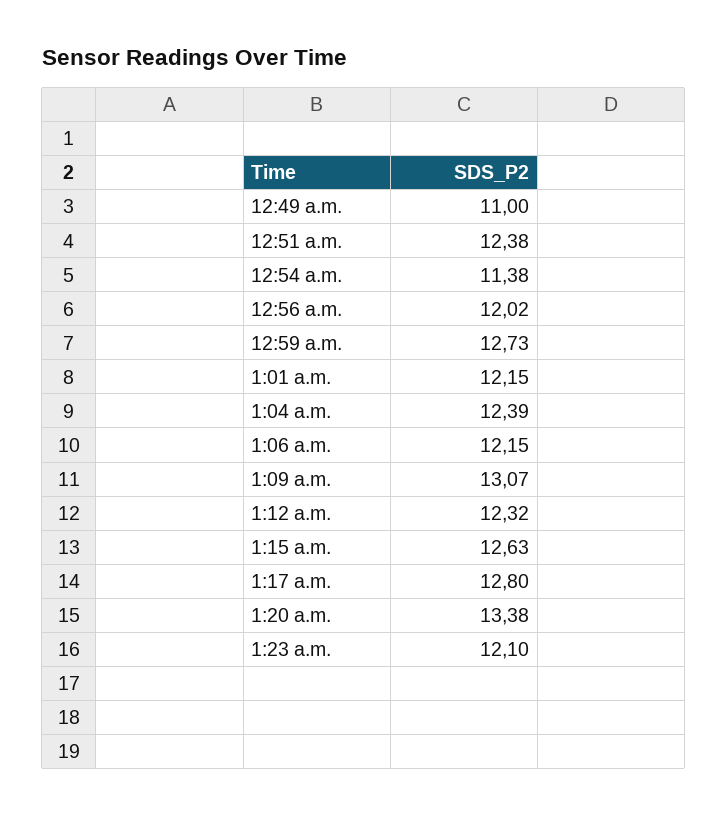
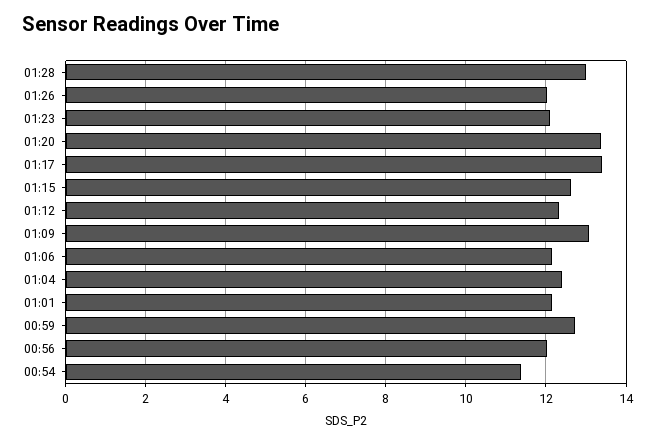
12:49 a.m.: 11 -> none
12:51 a.m.: 12.38 -> none
1:17 a.m.: 12.8 -> 13.4
01:28: none -> 13
01:26: none -> 12

